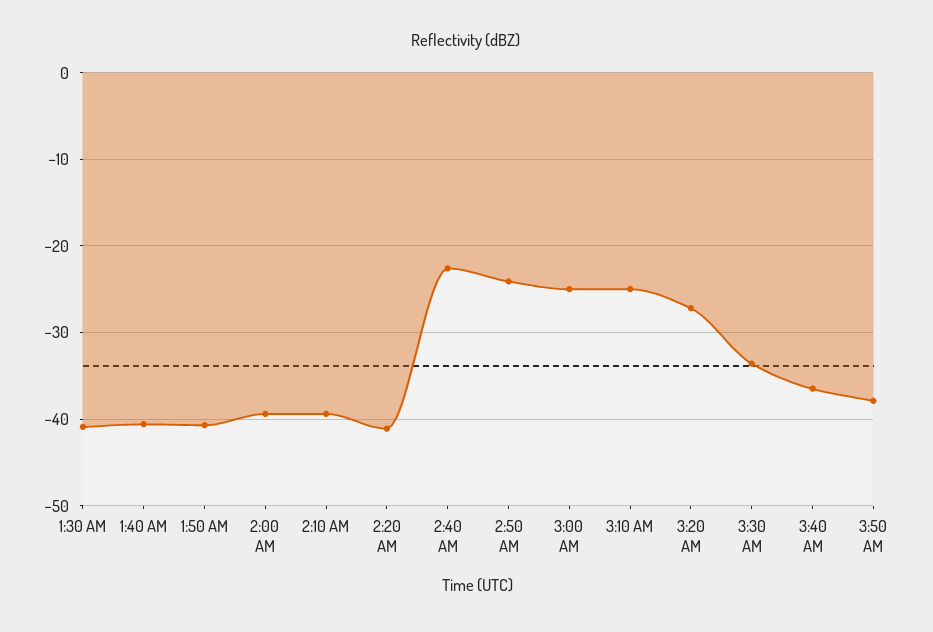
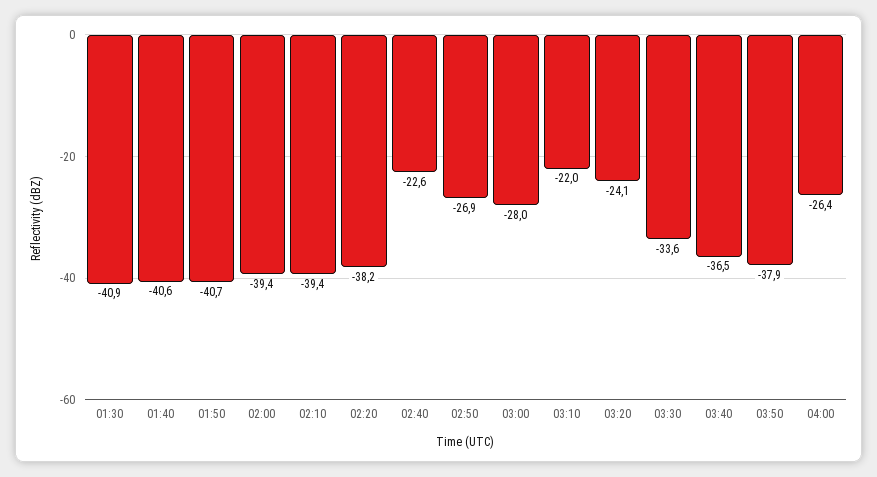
2:20 AM: -41 -> -38.2
2:50 AM: -24 -> -26.9
3:00 AM: -25 -> -28
3:10 AM: -25 -> -22
3:20 AM: -27 -> -24.1
04:00: none -> -26.4

